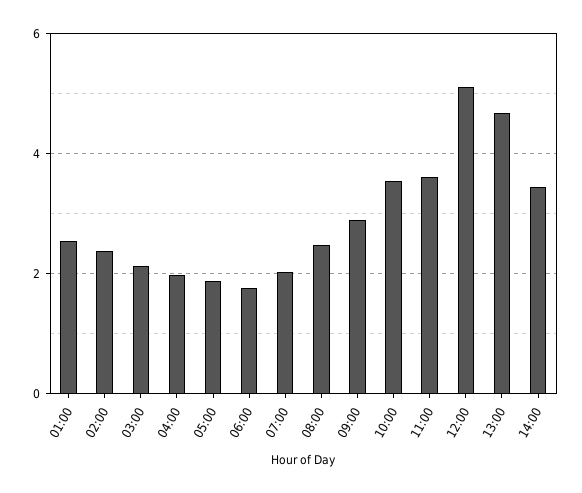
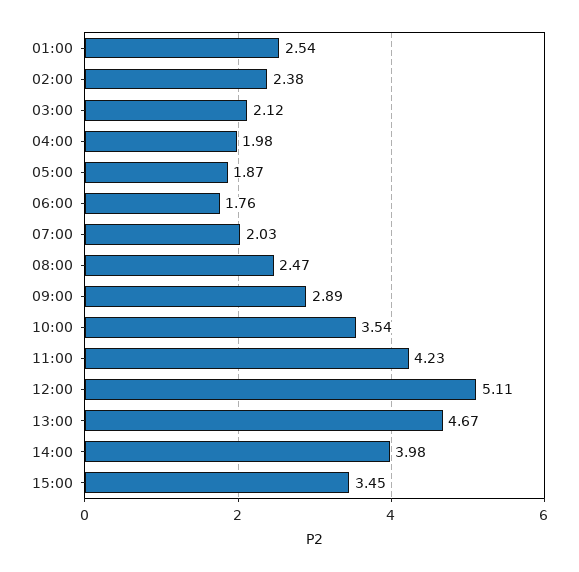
11:00: 3.6 -> 4.23
14:00: 3.4 -> 3.98
15:00: none -> 3.45

